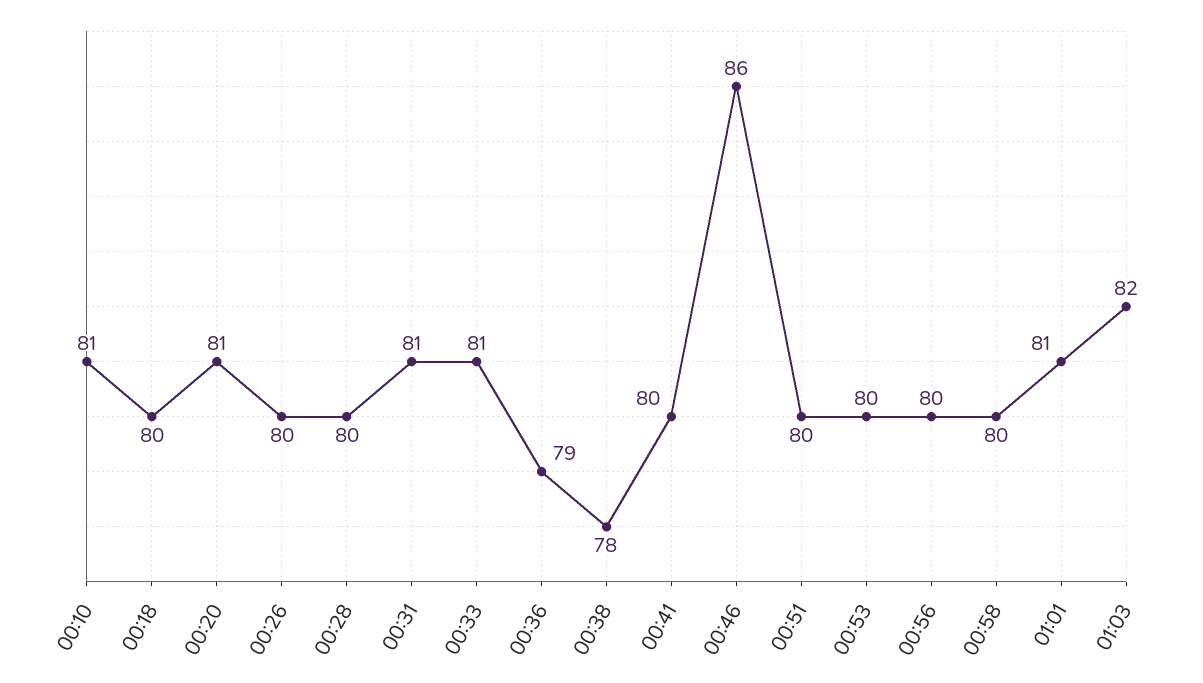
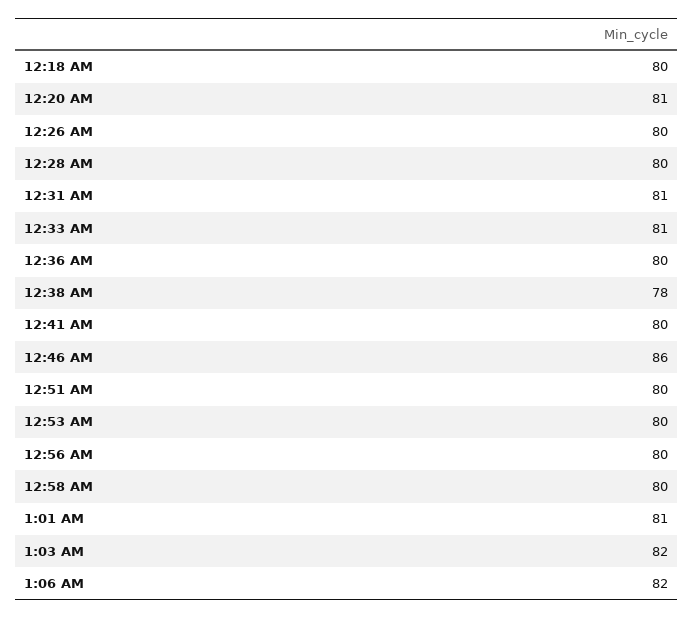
00:10: 81 -> none
00:36: 79 -> 80
1:06 AM: none -> 82

